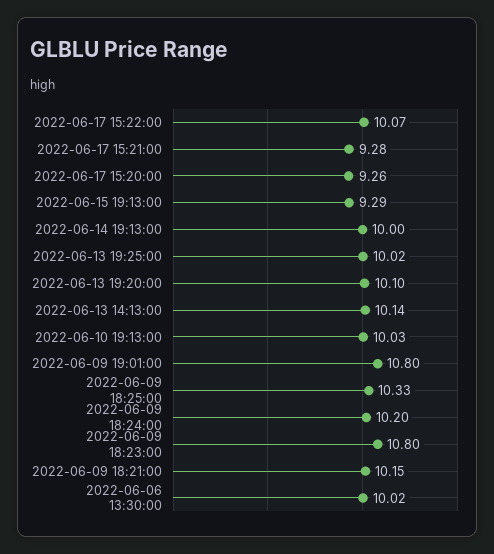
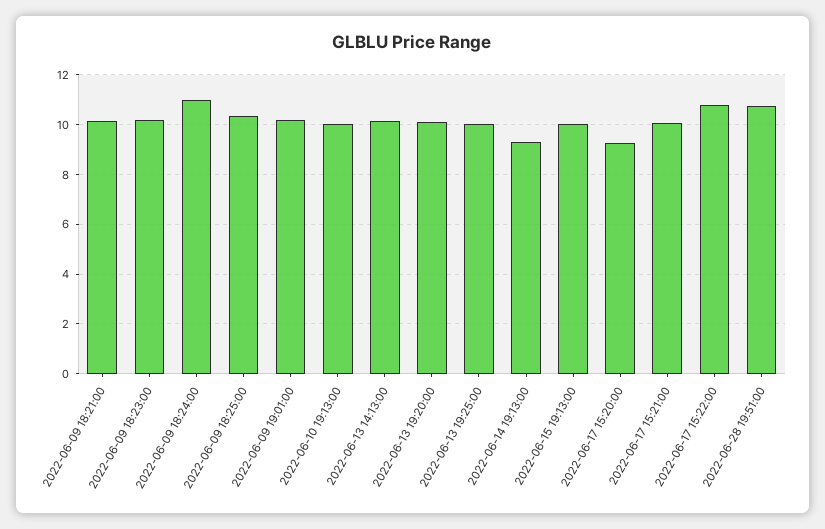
2022-06-17 15:22:00: 10.07 -> 10.75
2022-06-17 15:21:00: 9.28 -> 10
2022-06-15 19:13:00: 9.29 -> 10
2022-06-14 19:13:00: 10 -> 9.25
2022-06-09 19:01:00: 10.8 -> 10.25
2022-06-09 18:24:00: 10.2 -> 11
2022-06-09 18:23:00: 10.8 -> 10.25
2022-06-06 13:30:00: 10.02 -> none
2022-06-28 19:51:00: none -> 10.75

